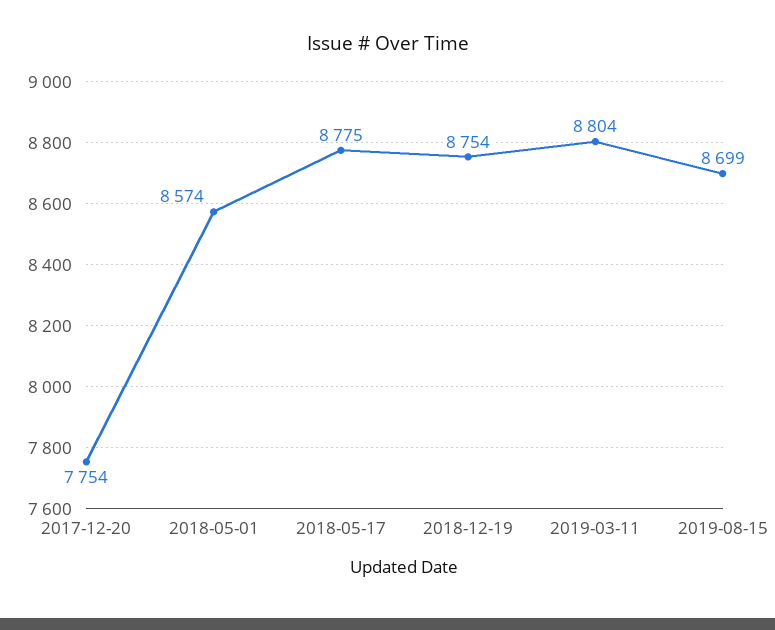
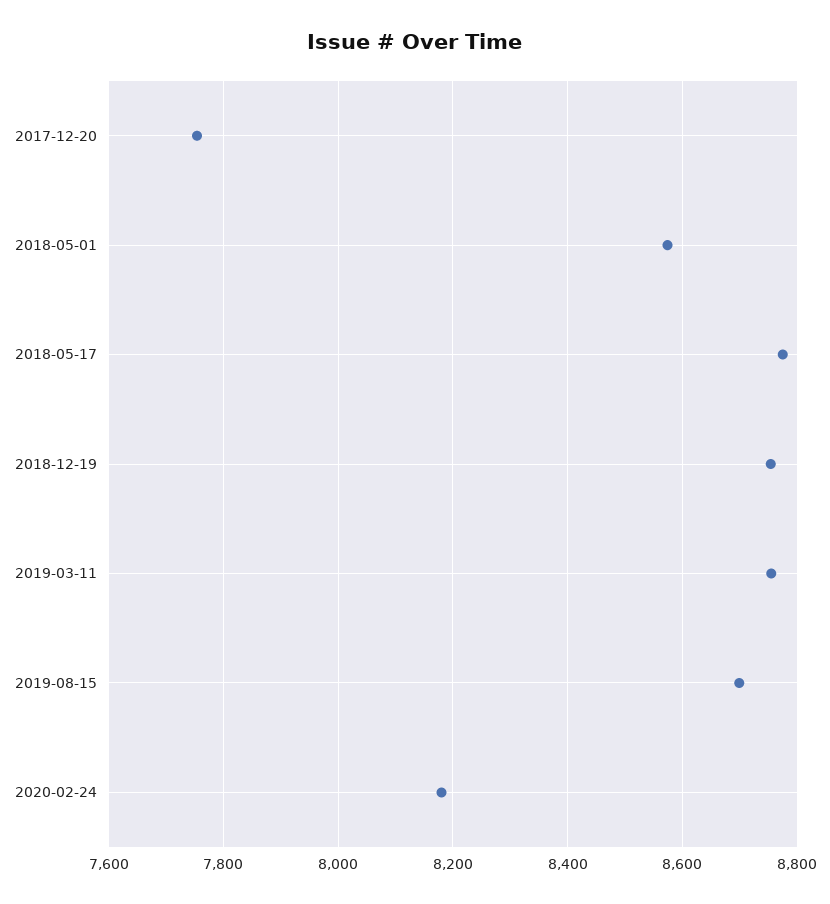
2019-03-11: 8804 -> 8760
2020-02-24: none -> 8180

